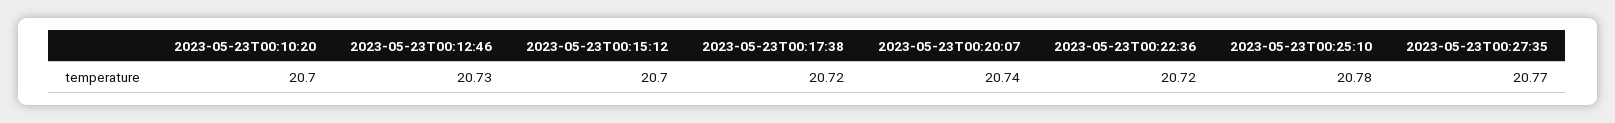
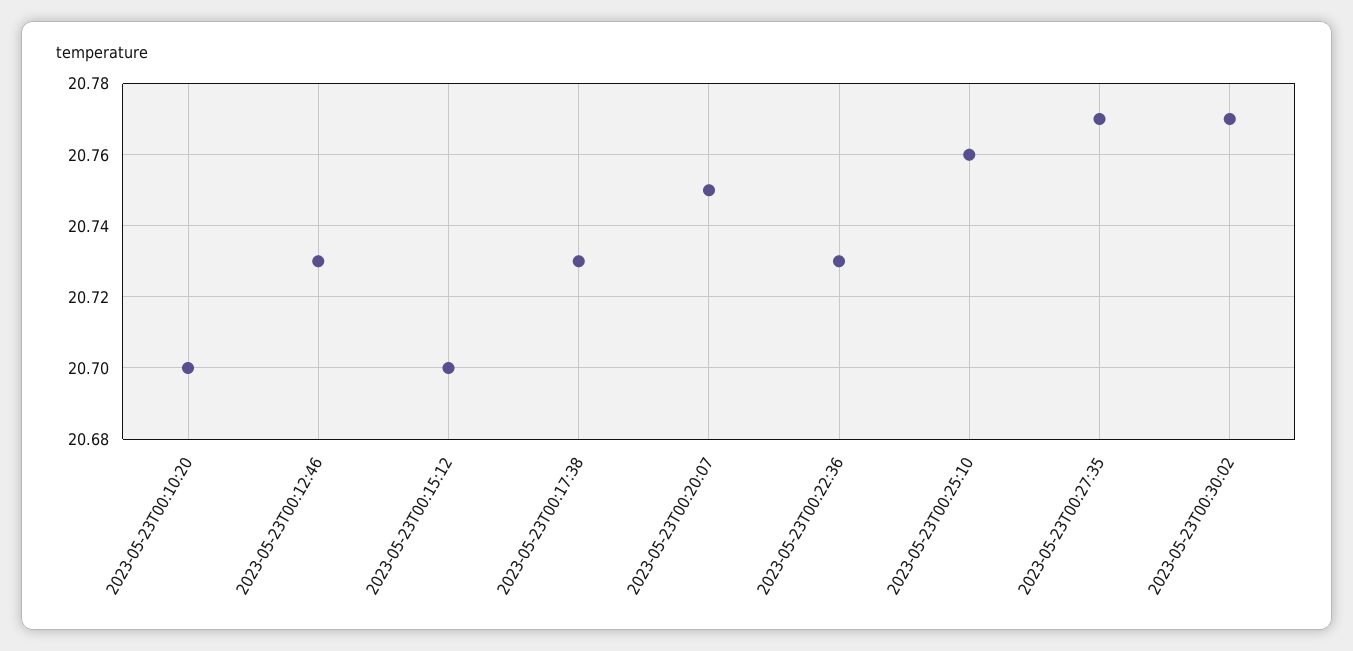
2023-05-23T00:17:38: 20.72 -> 20.73
2023-05-23T00:20:07: 20.74 -> 20.75
2023-05-23T00:22:36: 20.72 -> 20.73
2023-05-23T00:25:10: 20.78 -> 20.76
2023-05-23T00:30:02: none -> 20.77

